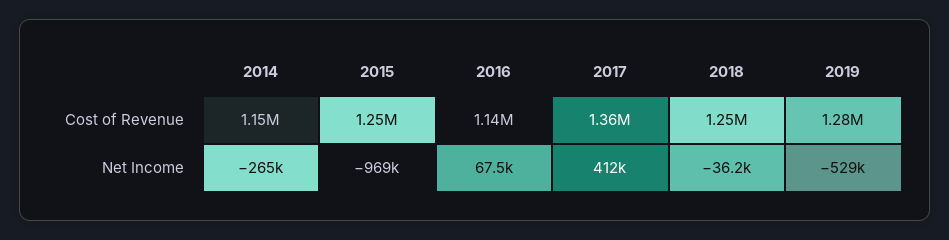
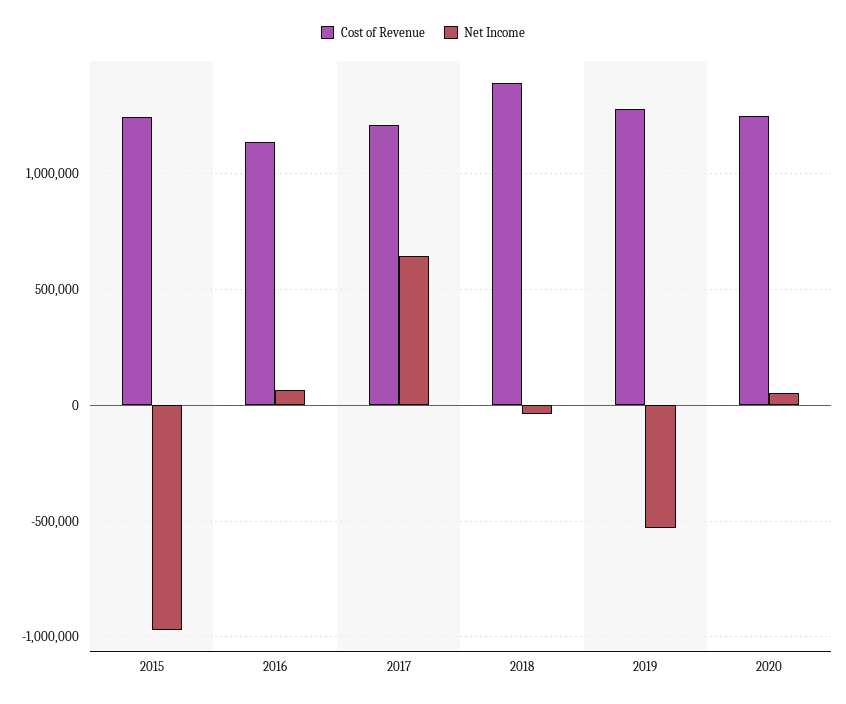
Cost of Revenue, 2014: 1150000 -> none
Cost of Revenue, 2017: 1360000 -> 1200000
Cost of Revenue, 2018: 1250000 -> 1400000
Net Income, 2014: -265000 -> none
Net Income, 2017: 412000 -> 650000
Cost of Revenue, 2020: none -> 1250000
Net Income, 2020: none -> 50000

